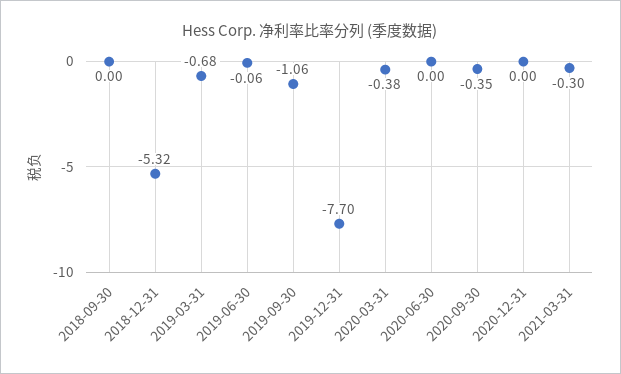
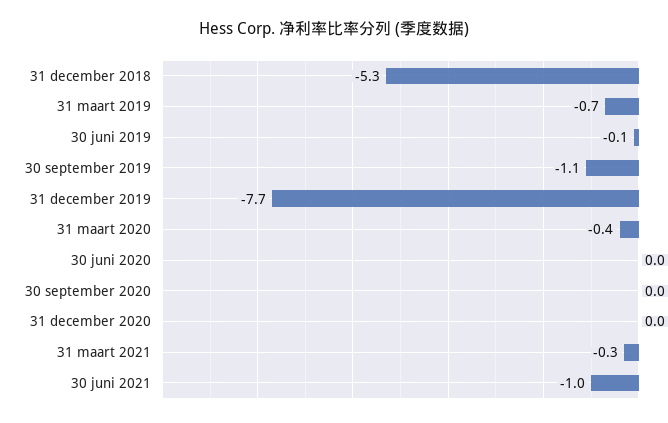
2018-09-30: 0 -> none
2020-09-30: -0.35 -> 0
30 juni 2021: none -> -1

